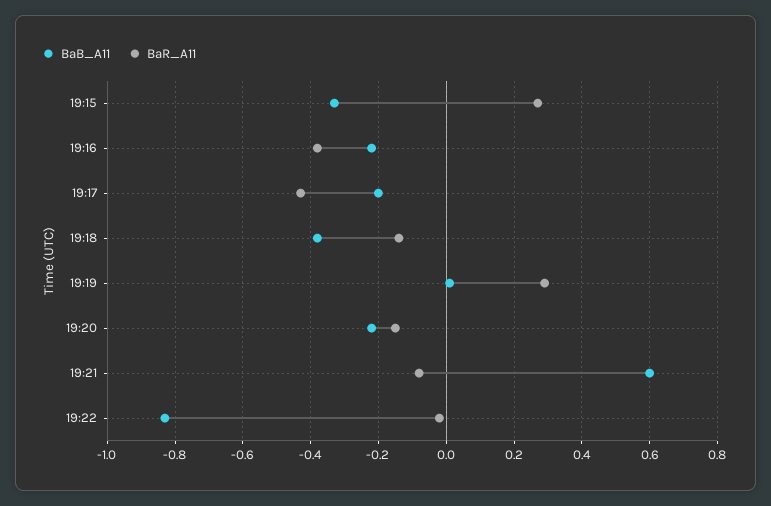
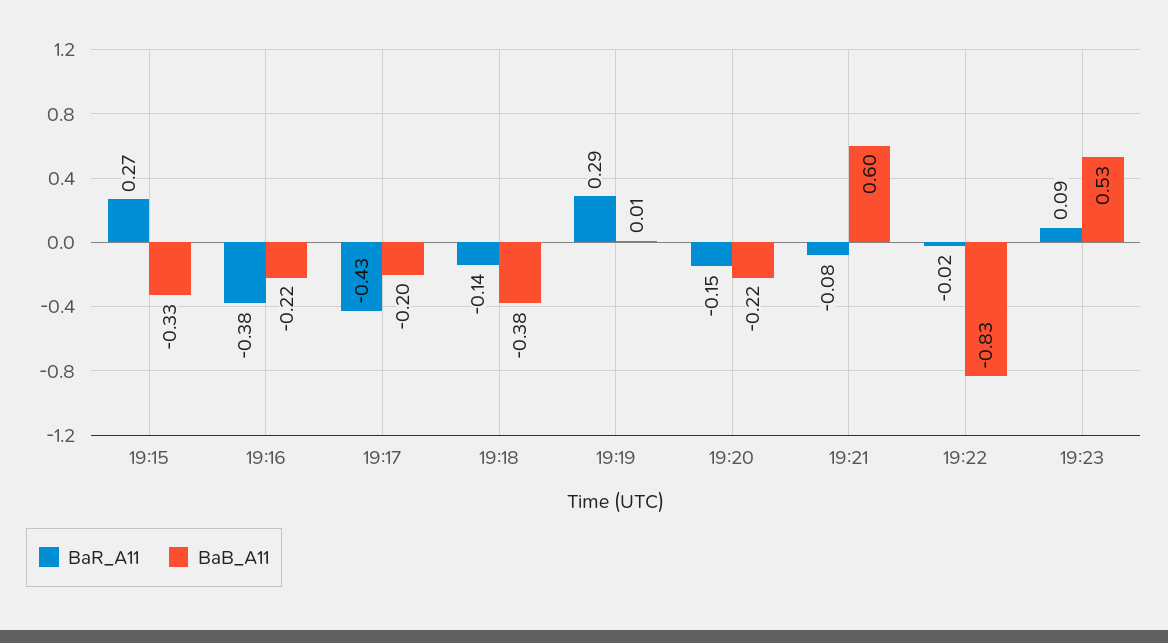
BaR_A11, 19:23: none -> 0.09
BaB_A11, 19:23: none -> 0.53

